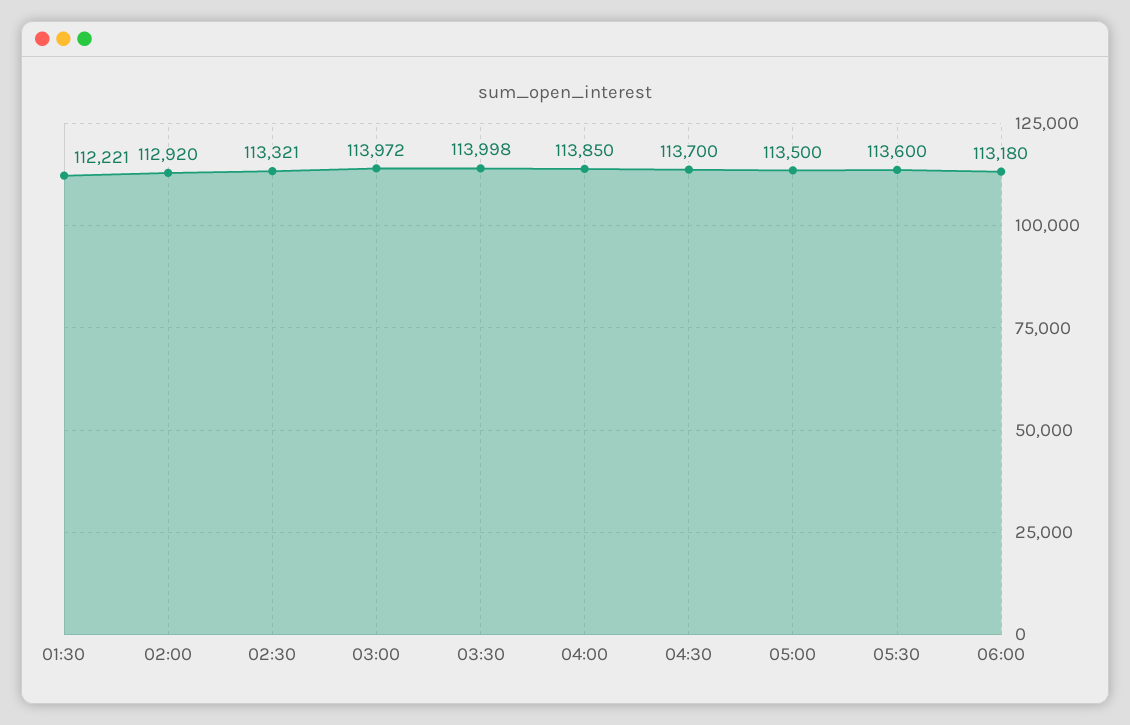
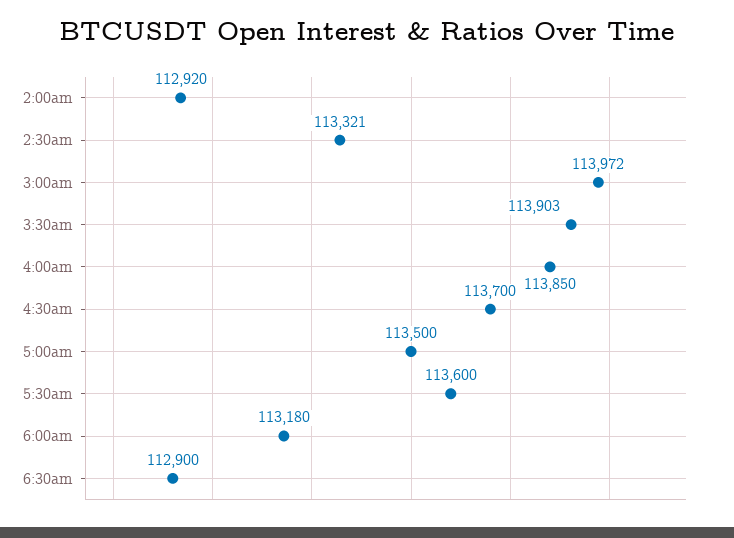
01:30: 112221 -> none
03:30: 113998 -> 113903
6:30am: none -> 112900

